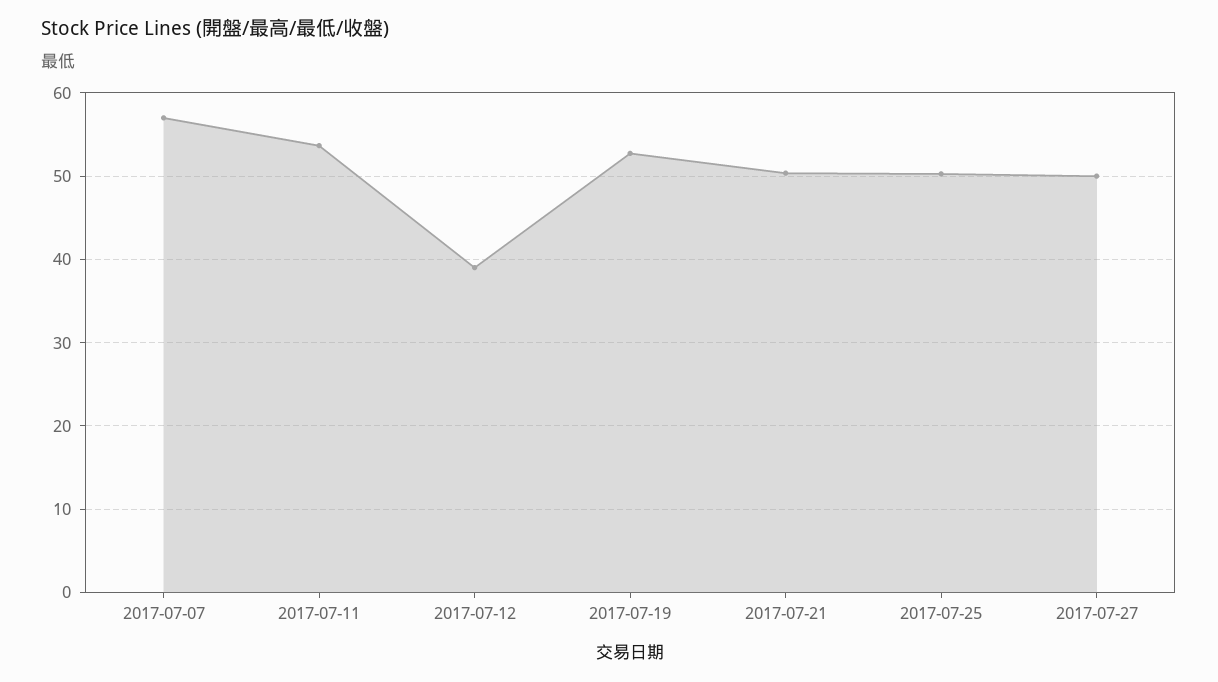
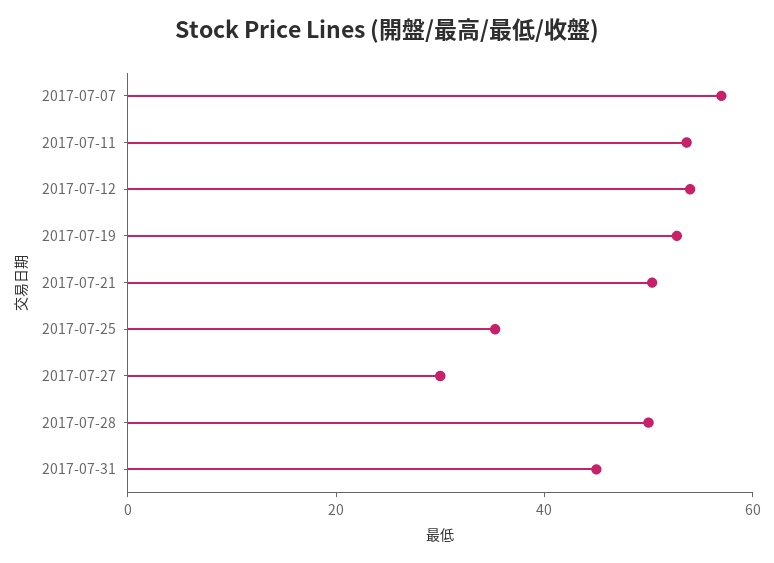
2017-07-12: 39 -> 55
2017-07-25: 50 -> 35
2017-07-27: 50 -> 30
2017-07-28: none -> 50
2017-07-31: none -> 45

